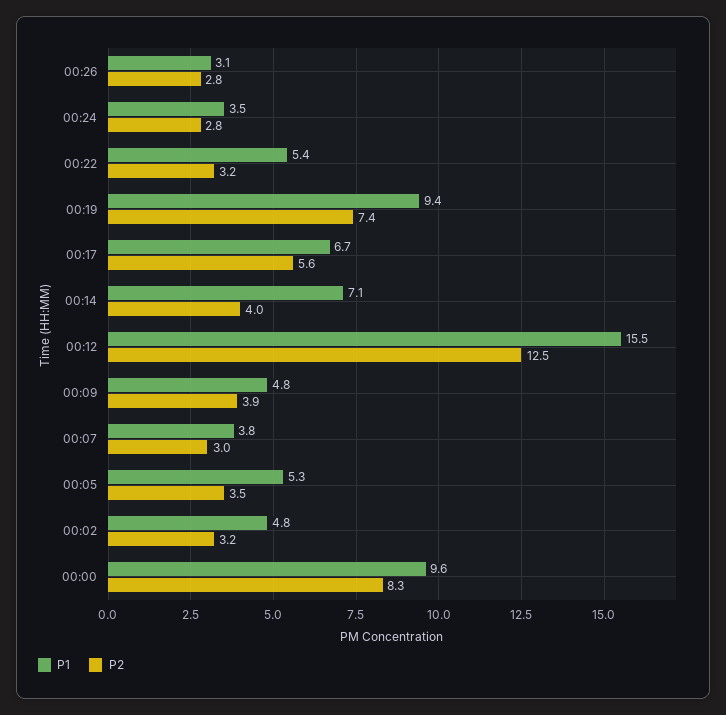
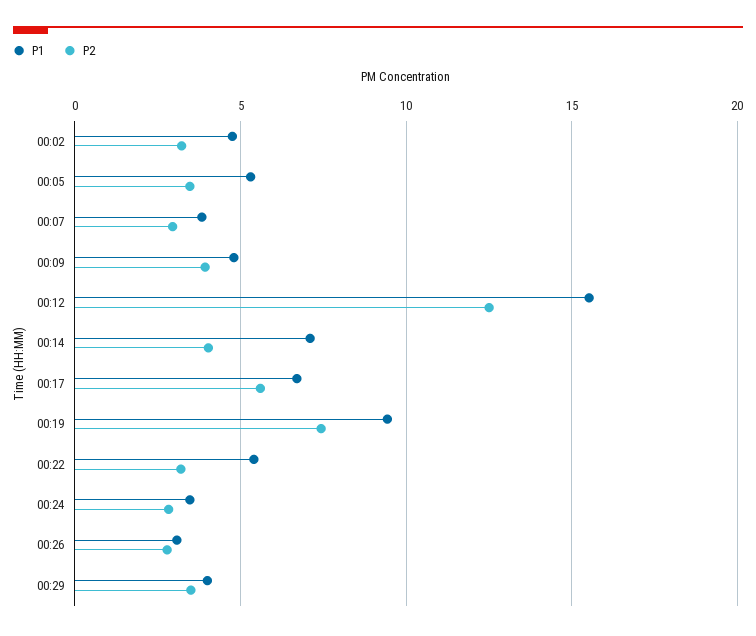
P1, 00:00: 9.6 -> none
P2, 00:00: 8.3 -> none
P1, 00:29: none -> 4
P2, 00:29: none -> 3.5

